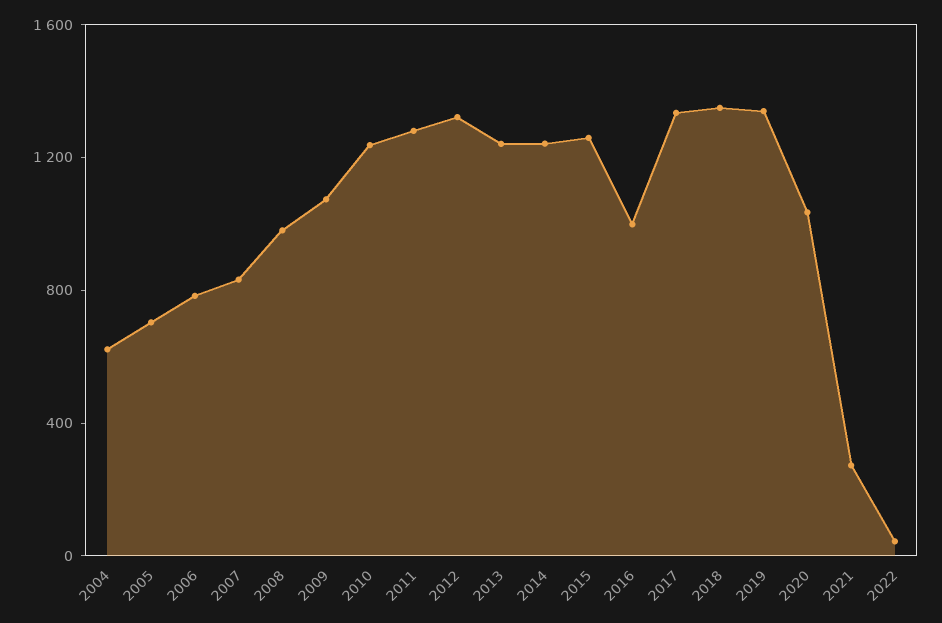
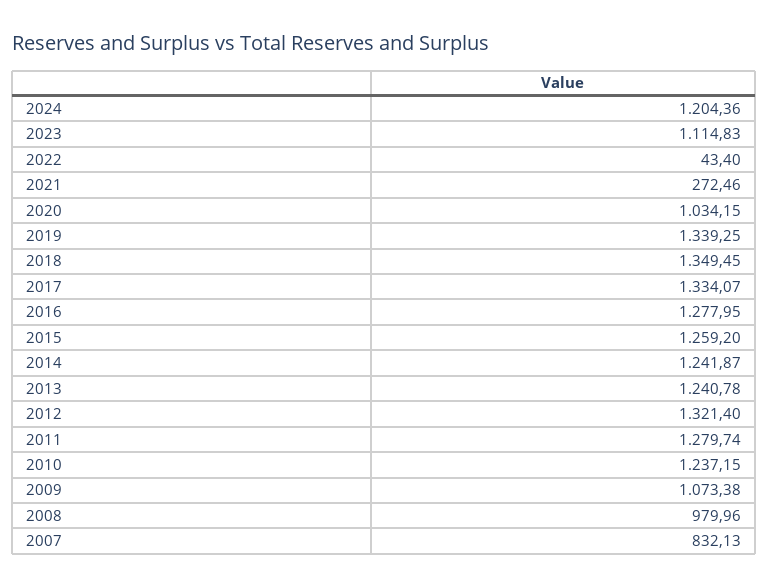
2004: 600 -> none
2005: 700 -> none
2006: 800 -> none
2016: 1000 -> 1277.95
2024: none -> 1204.36
2023: none -> 1114.83

